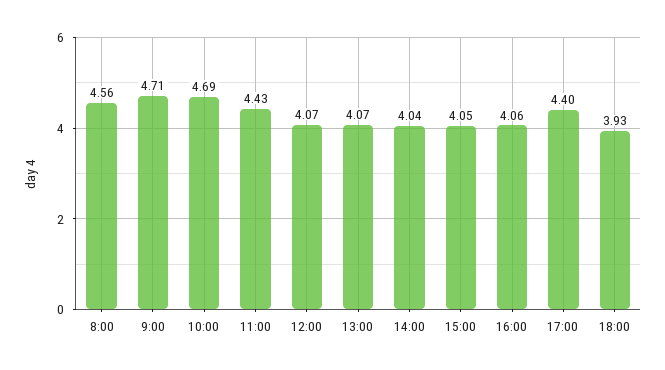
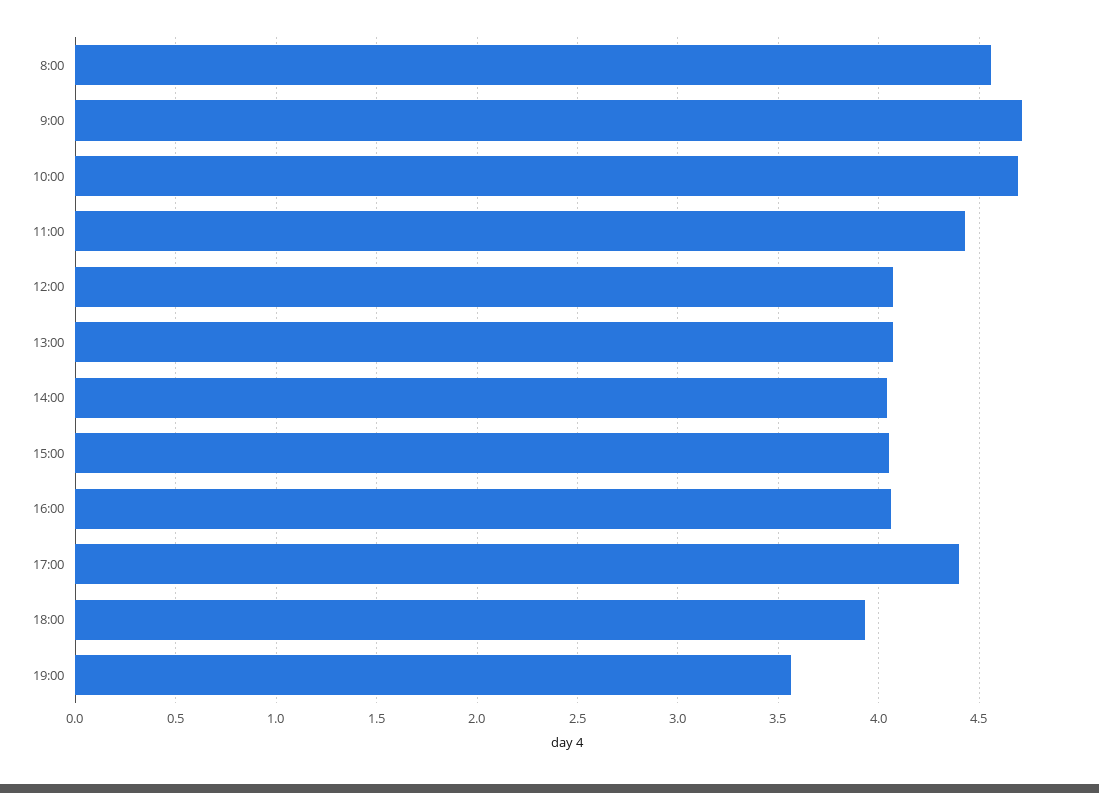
19:00: none -> 3.55

